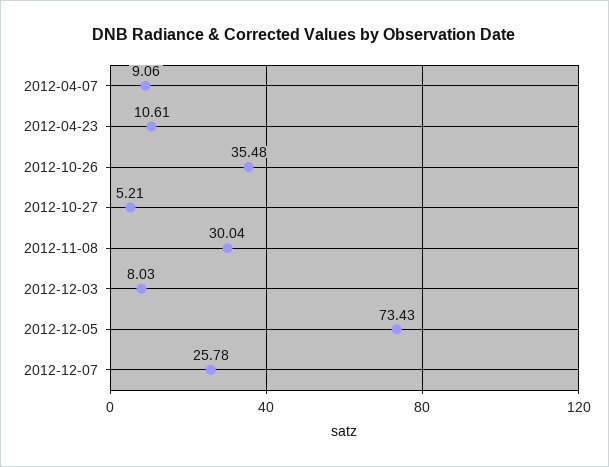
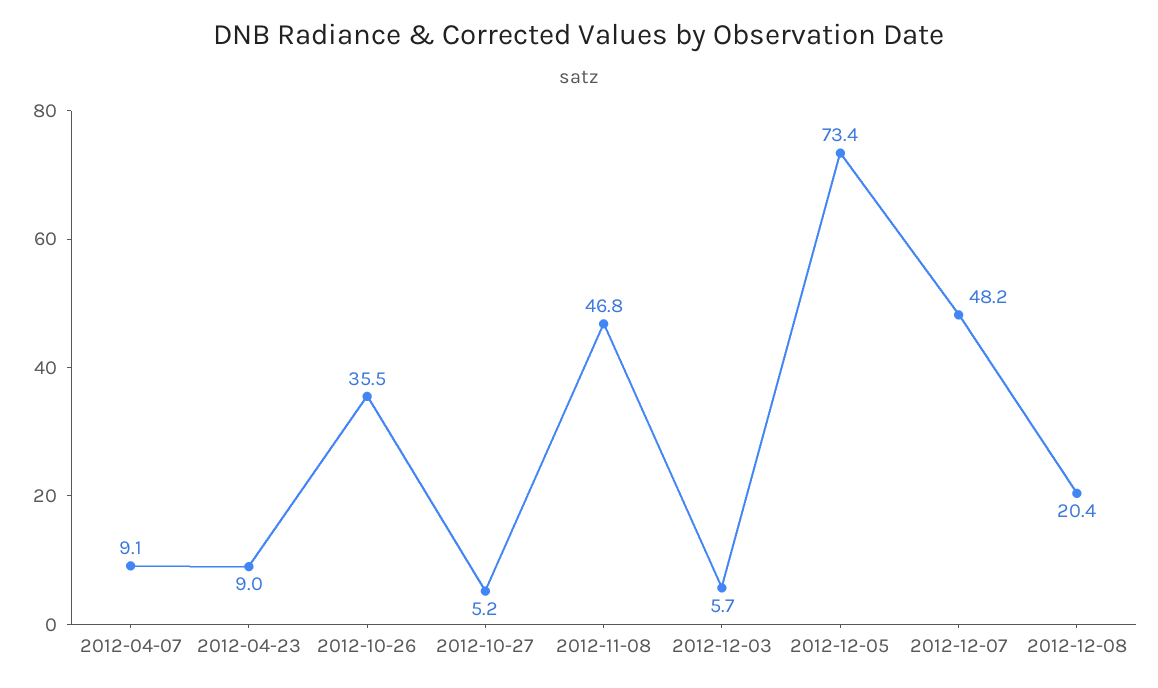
2012-04-23: 10.61 -> 9
2012-11-08: 30.04 -> 46.8
2012-12-03: 8.03 -> 5.7
2012-12-07: 25.78 -> 48.2
2012-12-08: none -> 20.4

